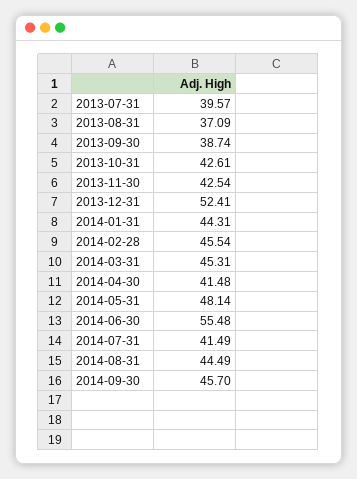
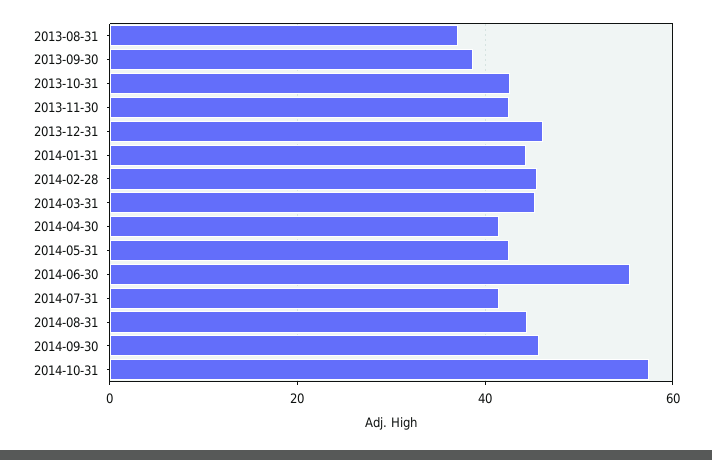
2013-07-31: 39.57 -> none
2013-12-31: 52.41 -> 46
2014-05-31: 48.14 -> 42
2014-10-31: none -> 58

